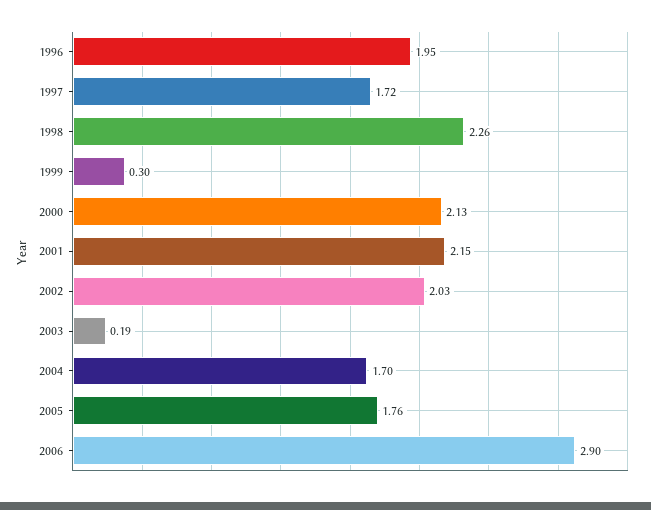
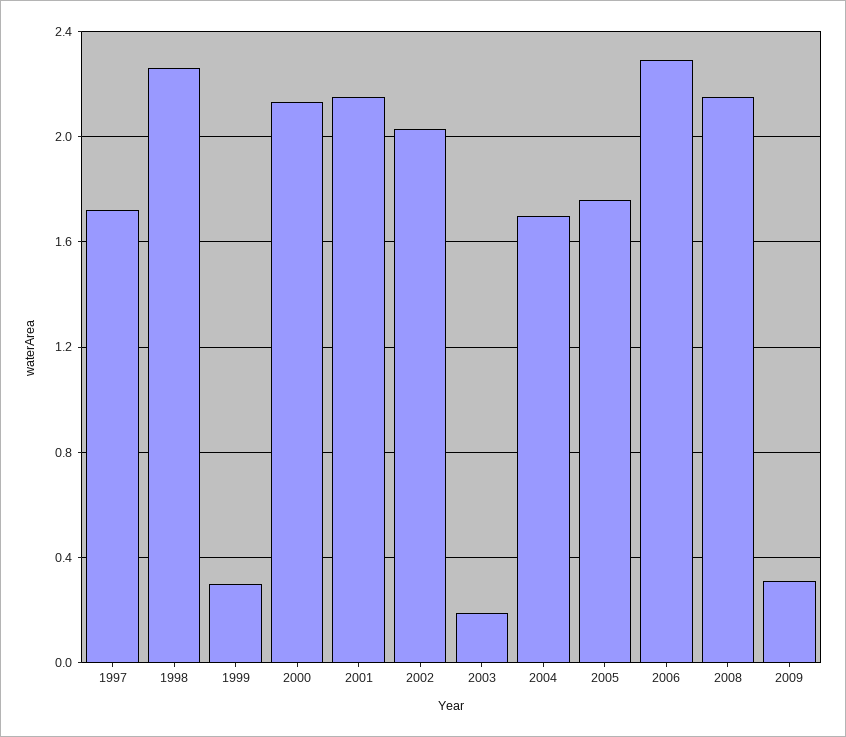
1996: 1.95 -> none
2006: 2.9 -> 2.3
2008: none -> 2.15
2009: none -> 0.3

